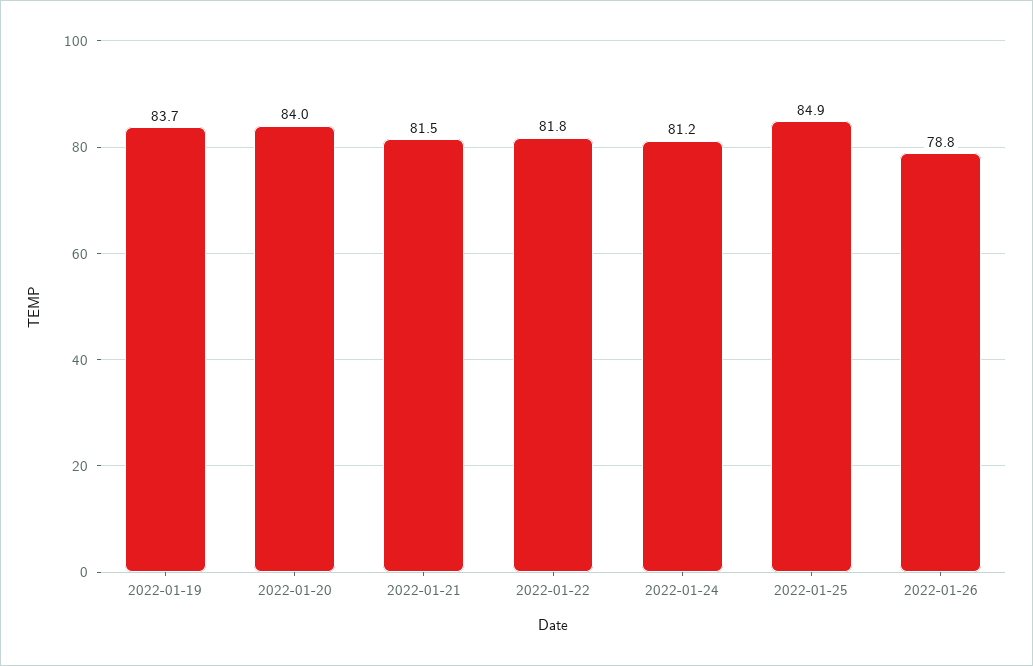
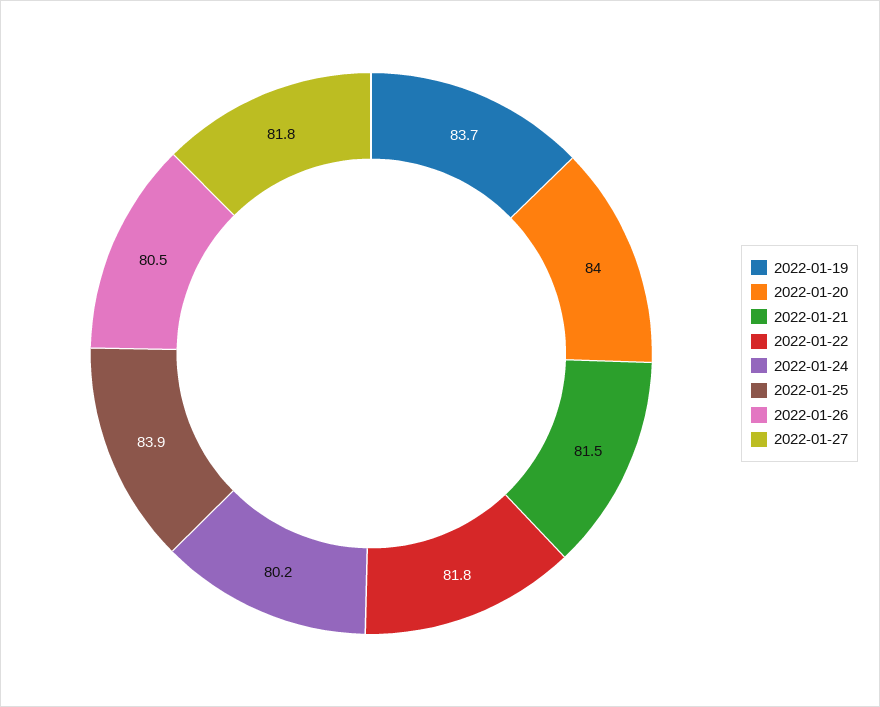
2022-01-24: 81.2 -> 80.2
2022-01-25: 84.9 -> 83.9
2022-01-26: 78.8 -> 80.5
2022-01-27: none -> 81.8

